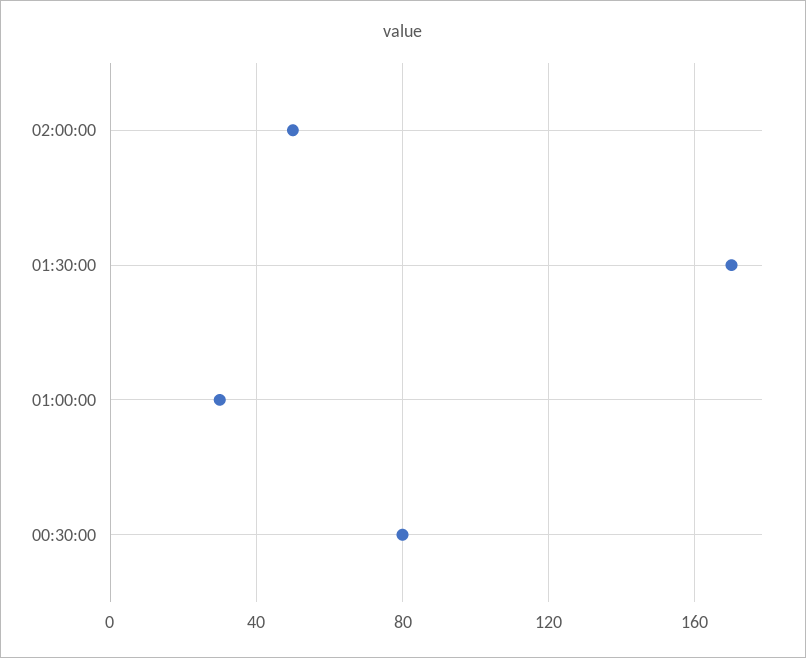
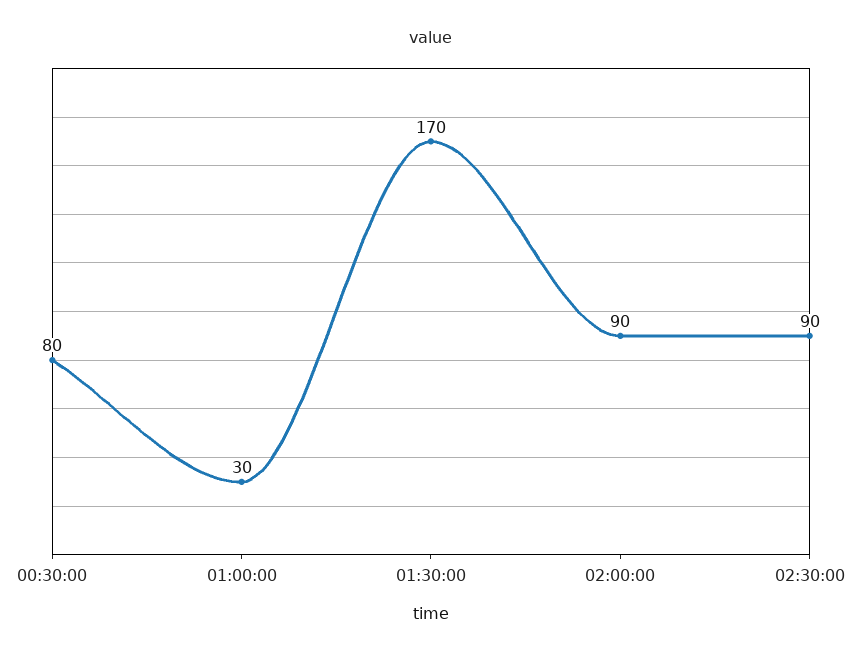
02:00:00: 50 -> 90
02:30:00: none -> 90

